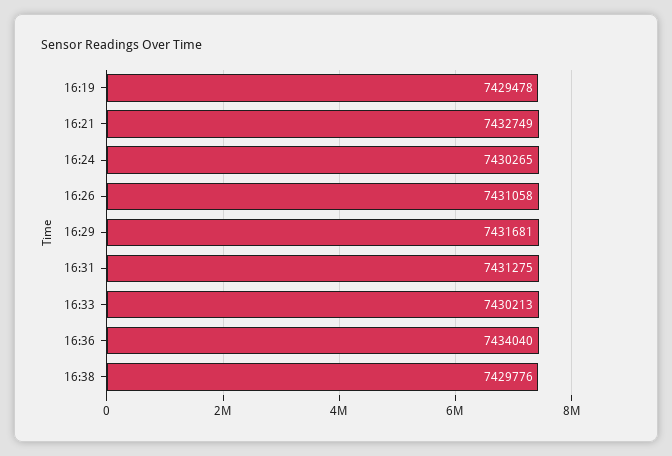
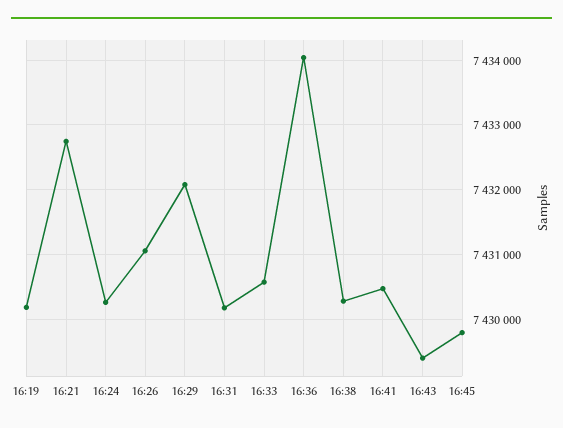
16:19: 7429478 -> 7430200
16:29: 7431681 -> 7432100
16:31: 7431275 -> 7430200
16:33: 7430213 -> 7430600
16:38: 7429776 -> 7430300
16:41: none -> 7430500
16:43: none -> 7429400
16:45: none -> 7429800

